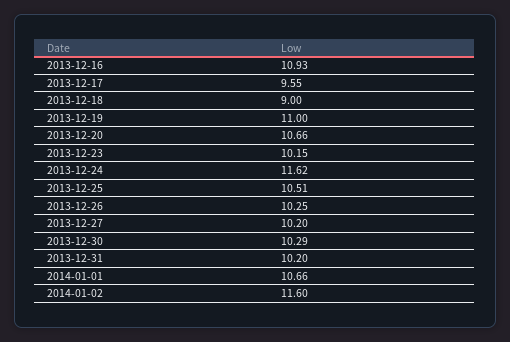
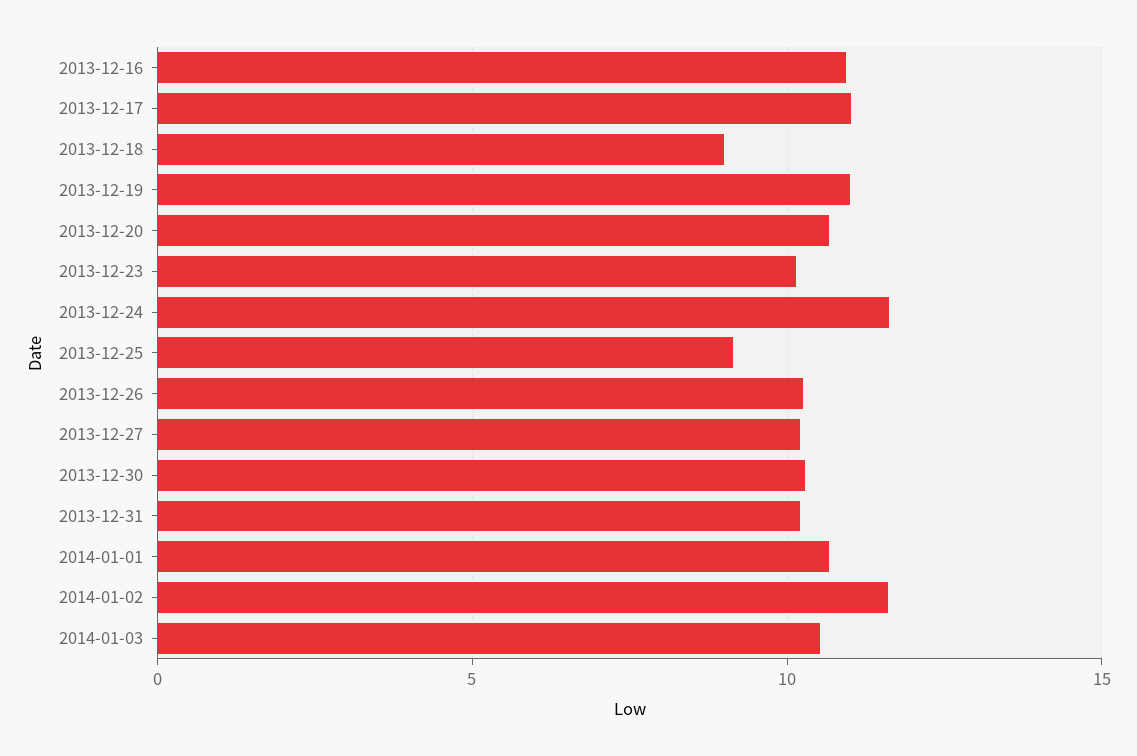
2013-12-17: 9.55 -> 11
2013-12-25: 10.51 -> 9
2014-01-03: none -> 10.5

